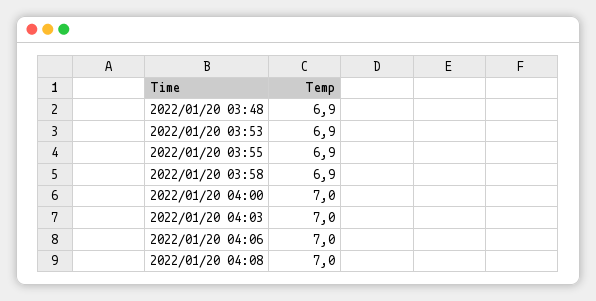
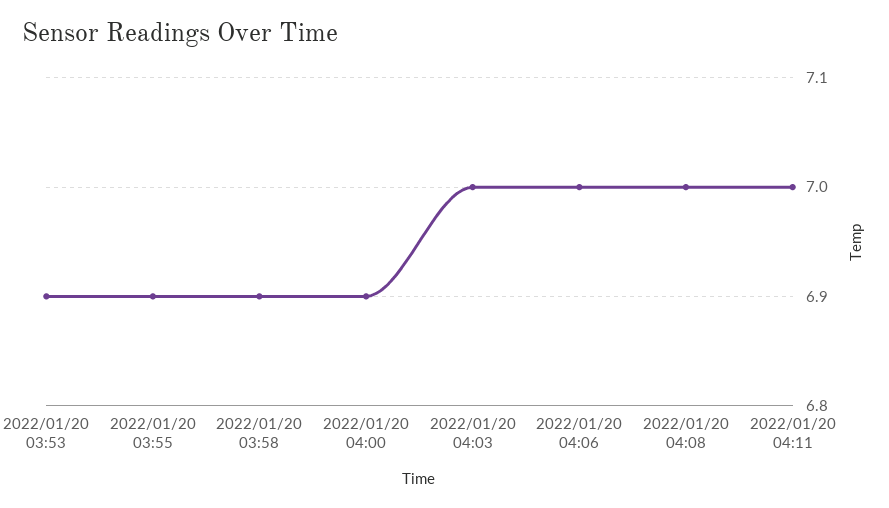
2022/01/20 03:48: 6.9 -> none
2022/01/20 04:00: 7 -> 6.9
2022/01/20 04:11: none -> 7

